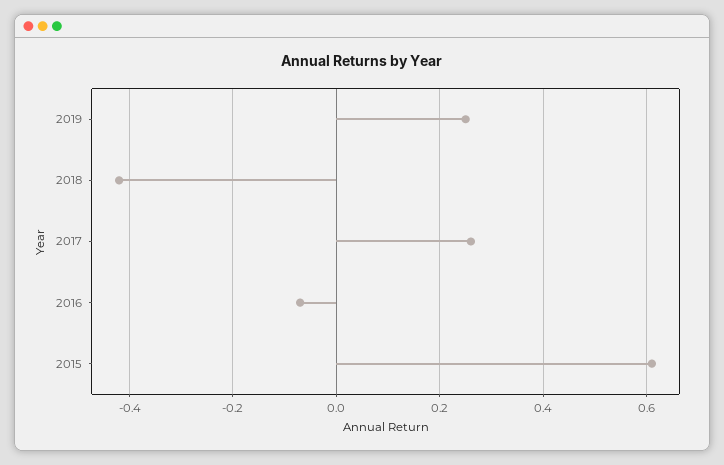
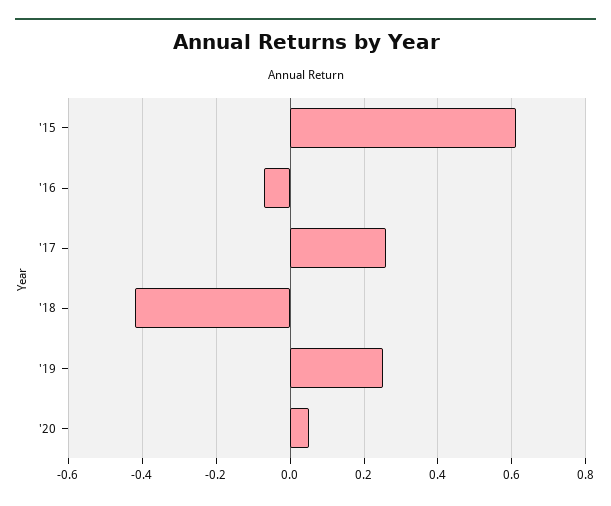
'20: none -> 0.05

